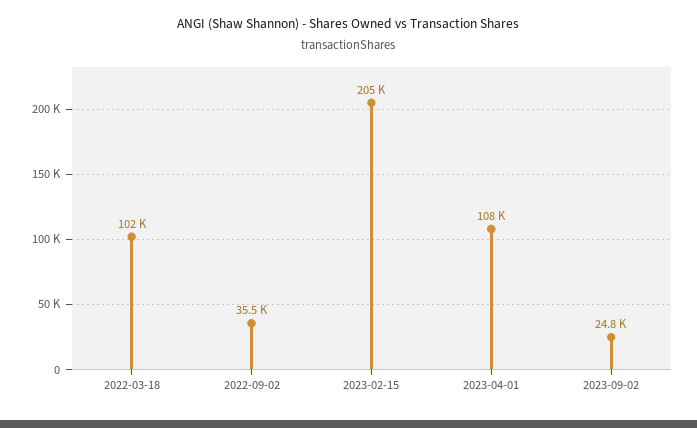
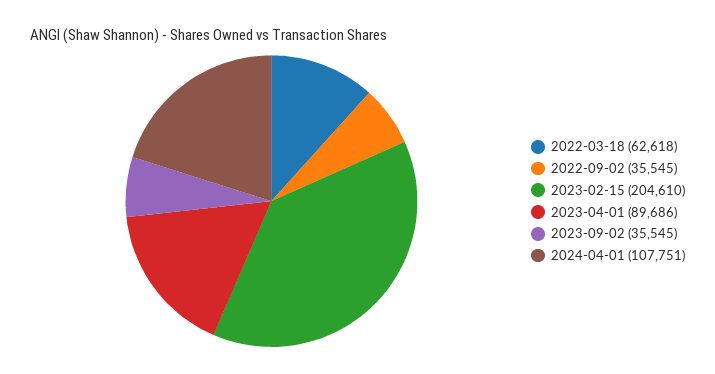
2022-03-18: 102000 -> 62618
2023-04-01: 108000 -> 89686
2023-09-02: 24800 -> 35545
2024-04-01: none -> 107751

